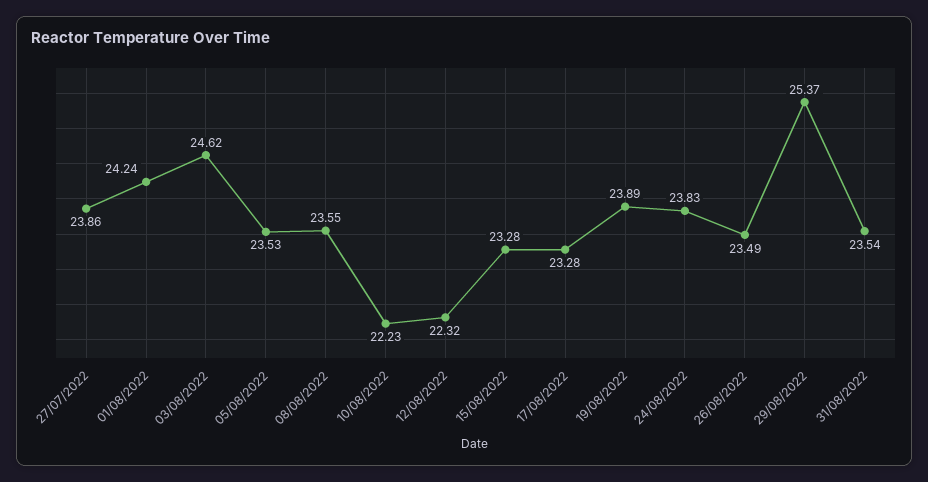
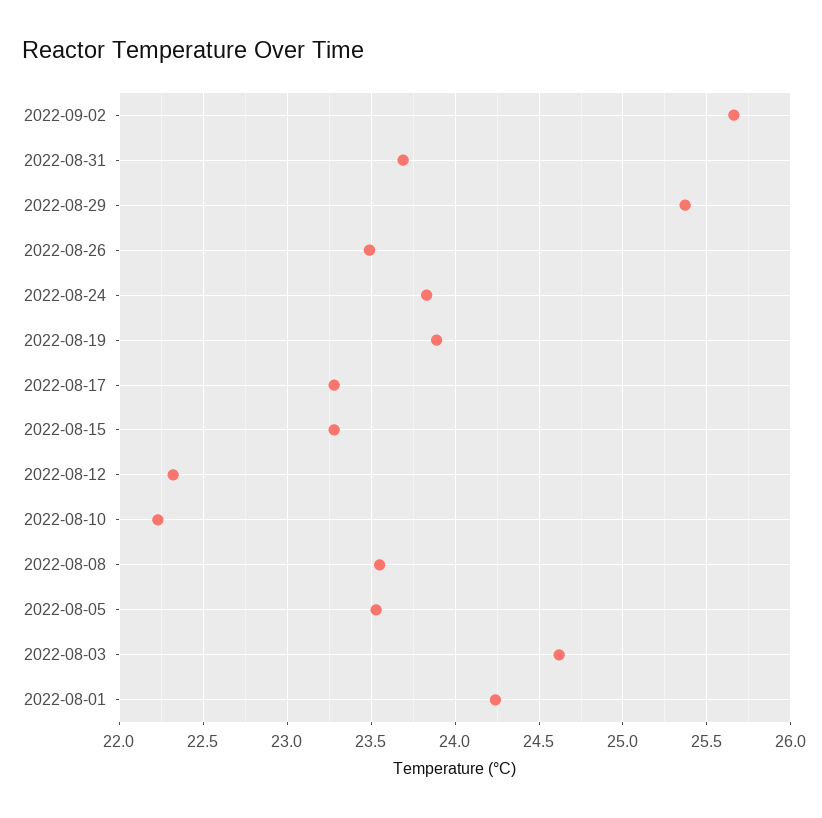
27/07/2022: 23.86 -> none
31/08/2022: 23.54 -> 23.7
2022-09-02: none -> 25.65

